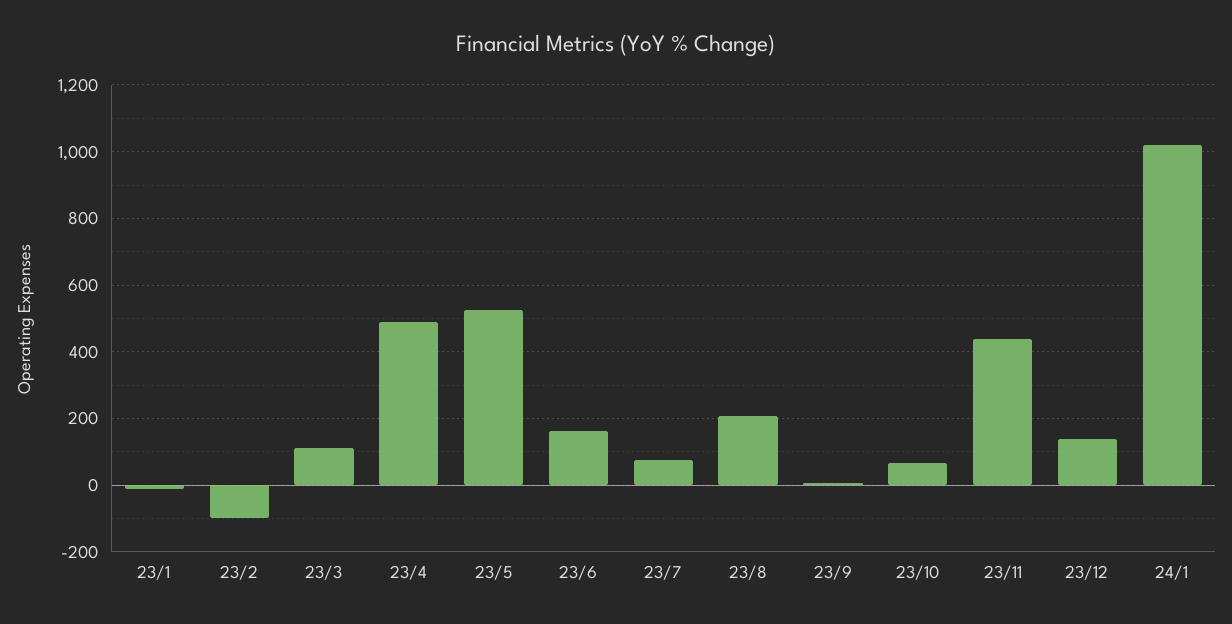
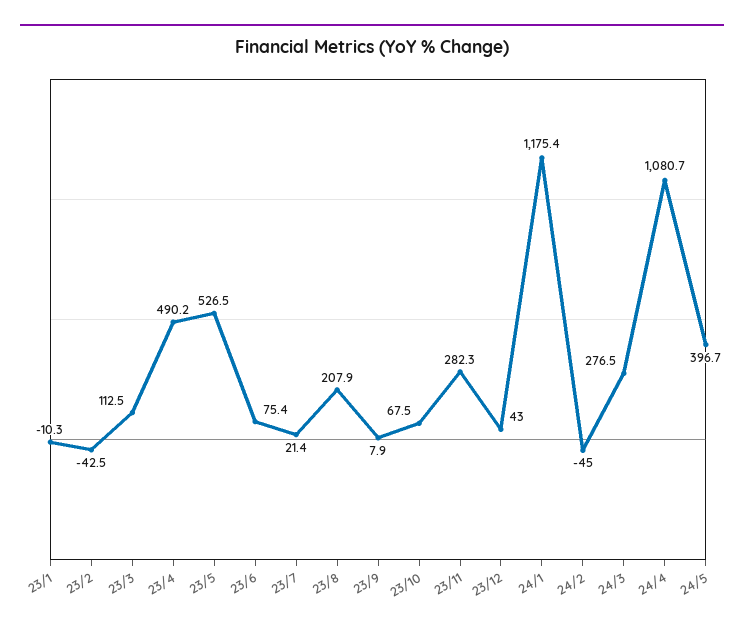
23/2: -100 -> -42.5
23/6: 160 -> 75.4
23/7: 80 -> 21.4
23/11: 440 -> 282.3
23/12: 140 -> 43
24/1: 1020 -> 1175.4
24/2: none -> -45
24/3: none -> 276.5
24/4: none -> 1080.7
24/5: none -> 396.7

